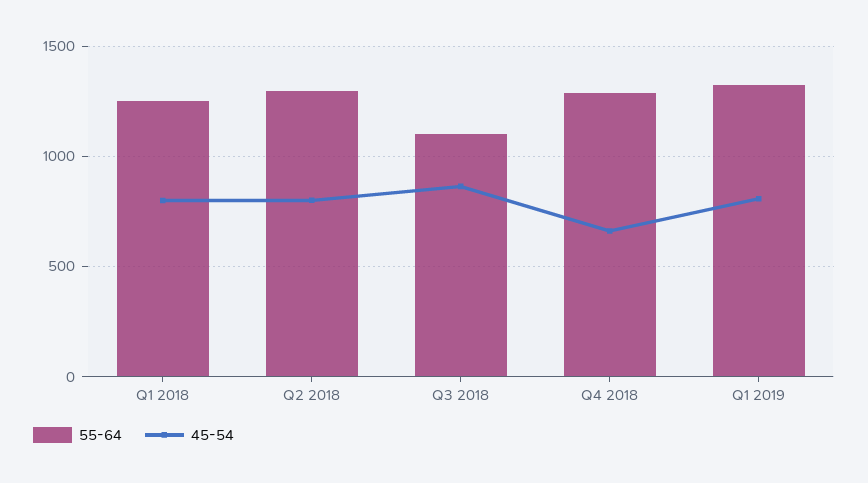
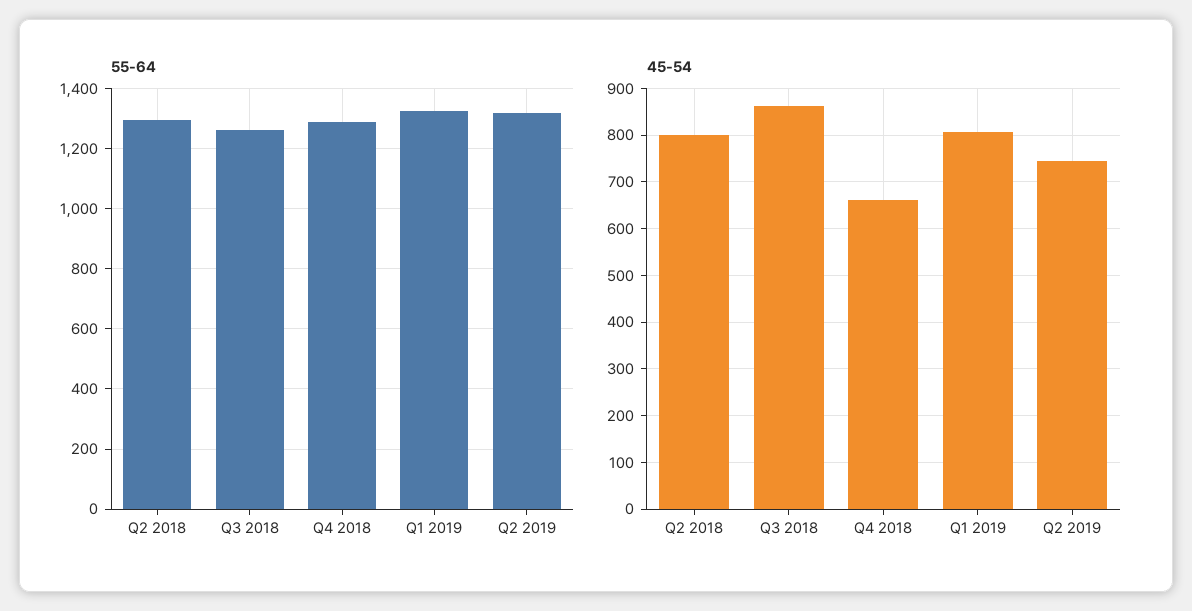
55-64, Q1 2018: 1250 -> none
45-54, Q1 2018: 800 -> none
55-64, Q3 2018: 1100 -> 1260
55-64, Q2 2019: none -> 1320
45-54, Q2 2019: none -> 740

